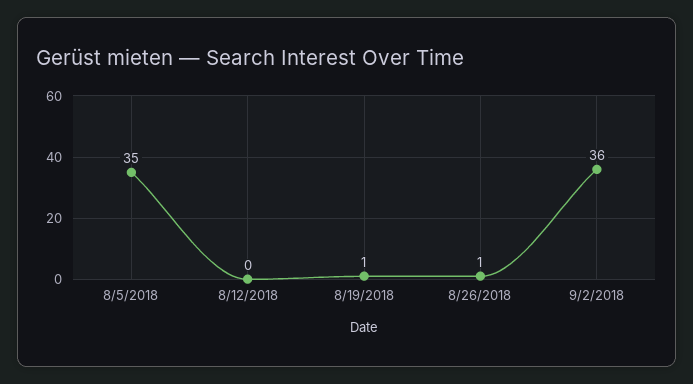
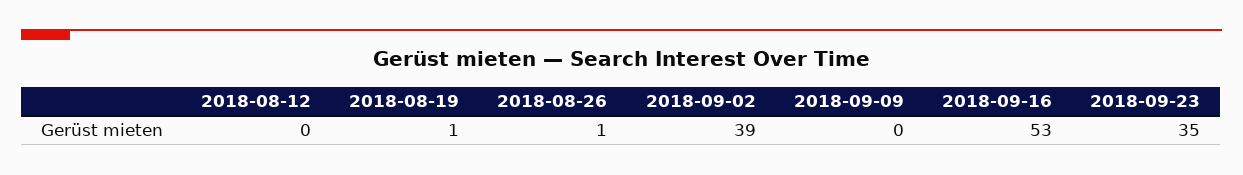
8/5/2018: 35 -> none
9/2/2018: 36 -> 39
2018-09-09: none -> 0
2018-09-16: none -> 53
2018-09-23: none -> 35

